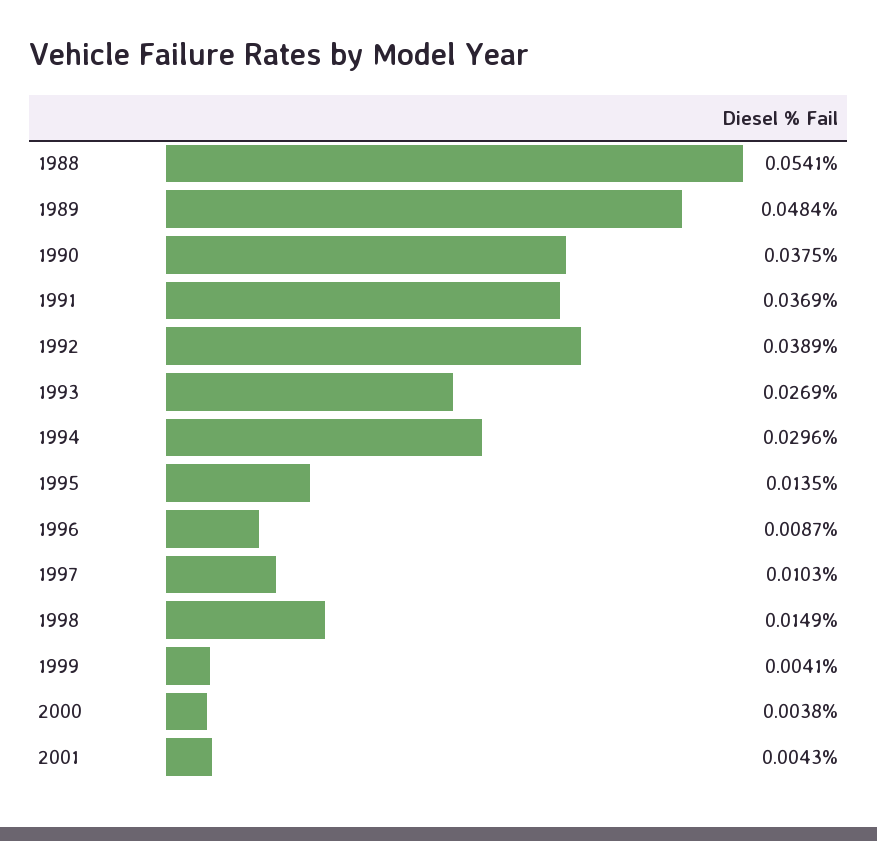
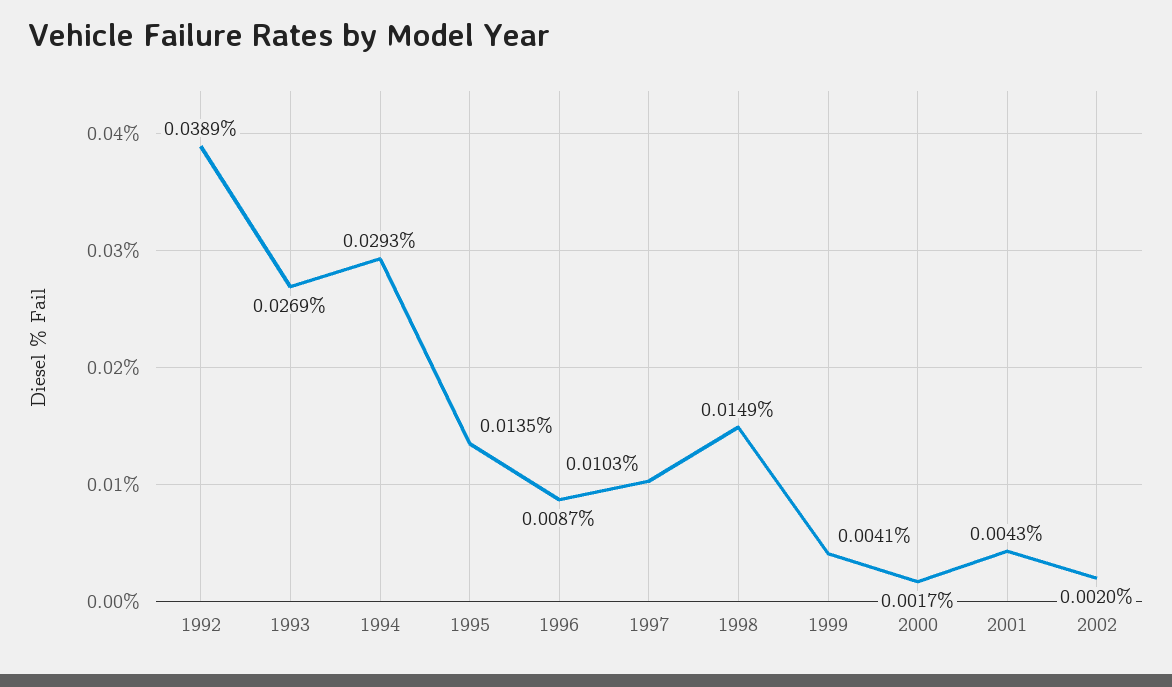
1988: 0.0541 -> none
1989: 0.0484 -> none
1990: 0.0375 -> none
1991: 0.0369 -> none
1994: 0.0296 -> 0.0293
2000: 0.0038 -> 0.0017
2002: none -> 0.002

